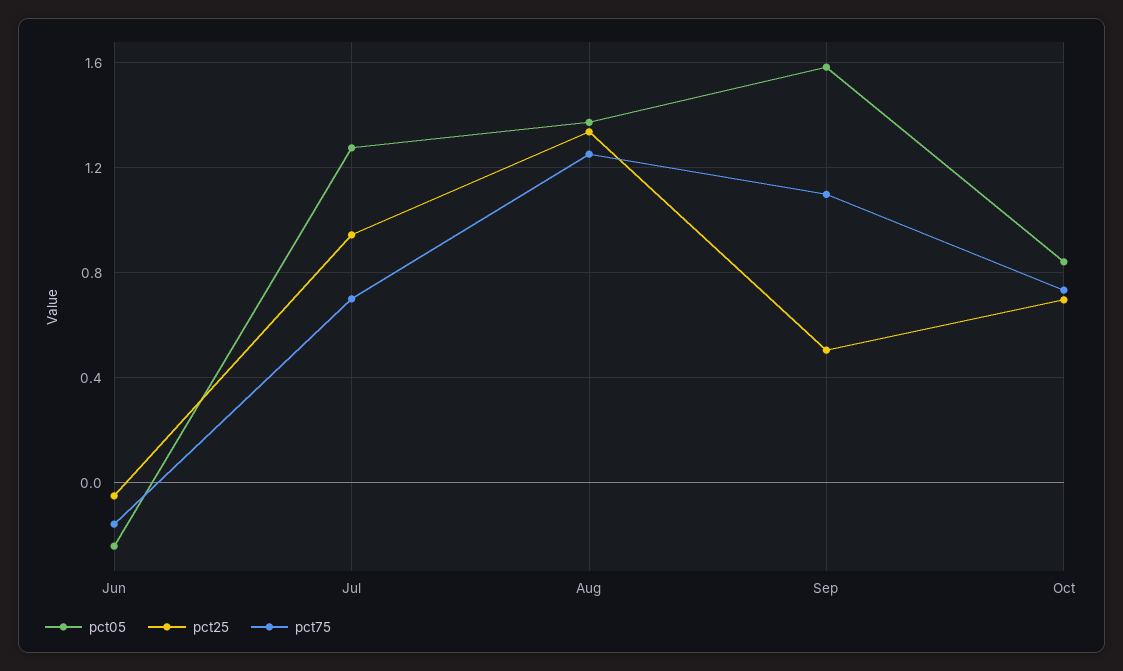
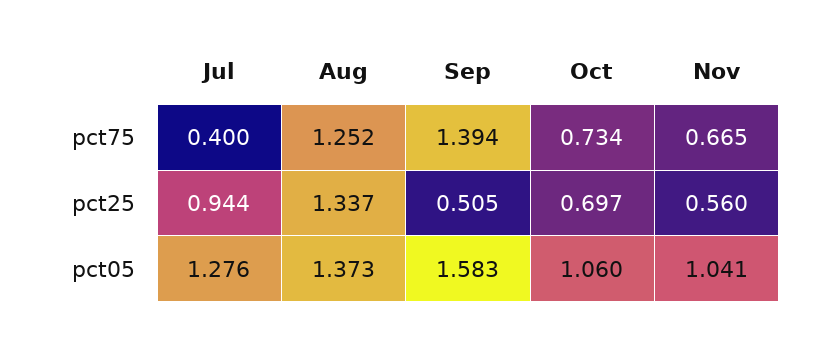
pct05, Jun: -0.25 -> none
pct25, Jun: -0.05 -> none
pct75, Jun: -0.15 -> none
pct75, Jul: 0.7 -> 0.4
pct75, Sep: 1.1 -> 1.394
pct05, Oct: 0.85 -> 1.06
pct75, Nov: none -> 0.665
pct25, Nov: none -> 0.56
pct05, Nov: none -> 1.041

